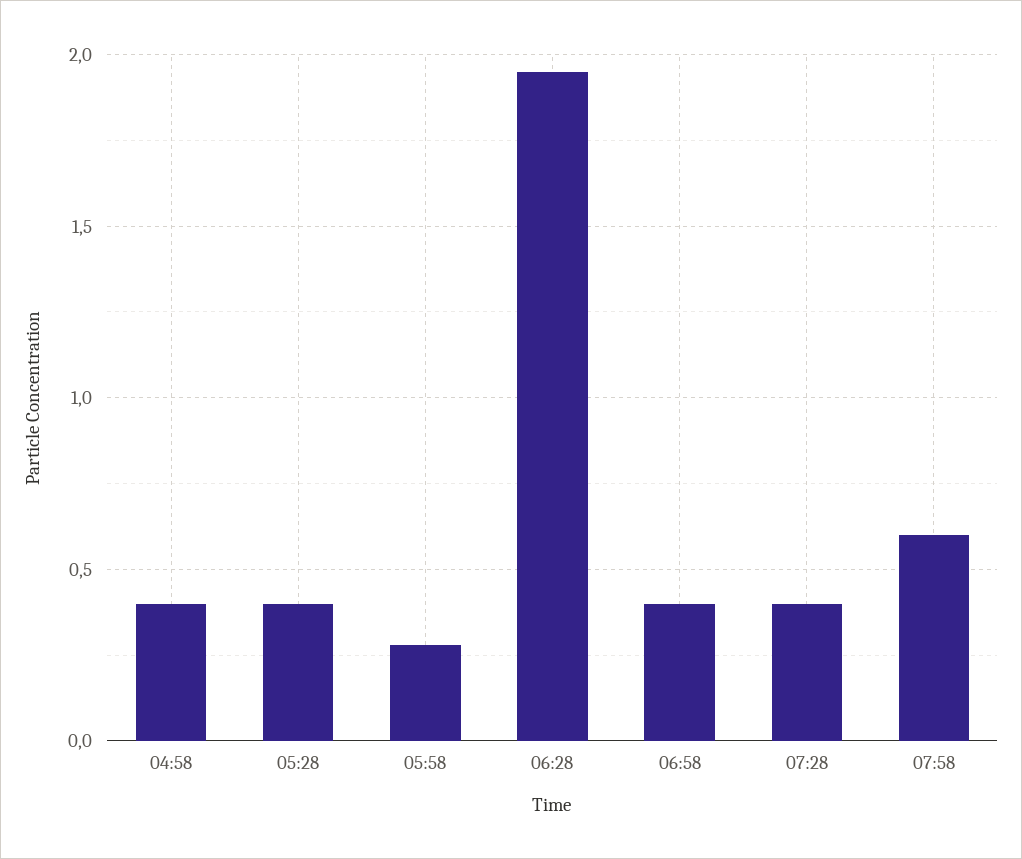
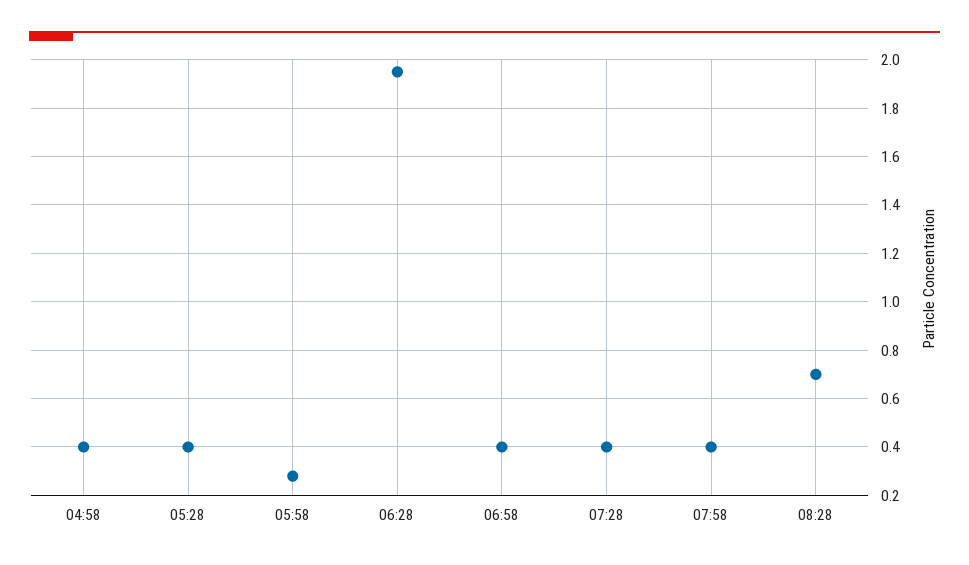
07:58: 0.6 -> 0.4
08:28: none -> 0.7

